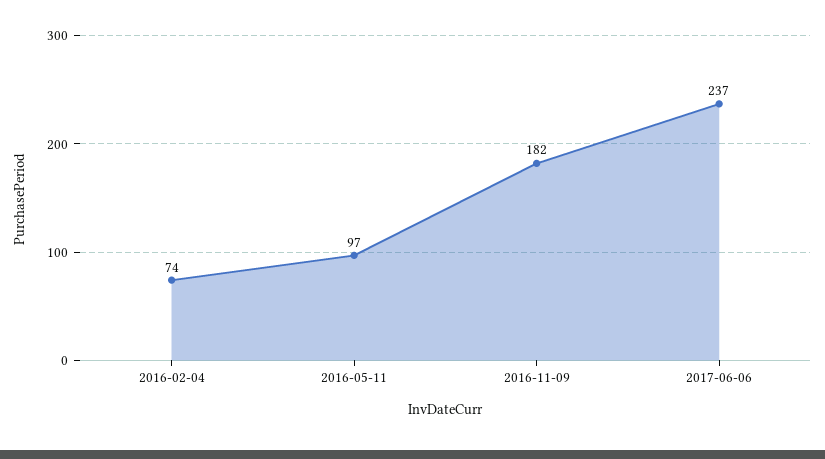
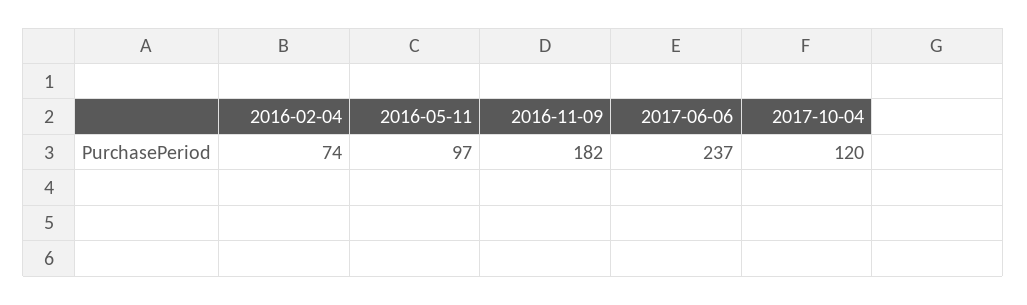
2017-10-04: none -> 120

